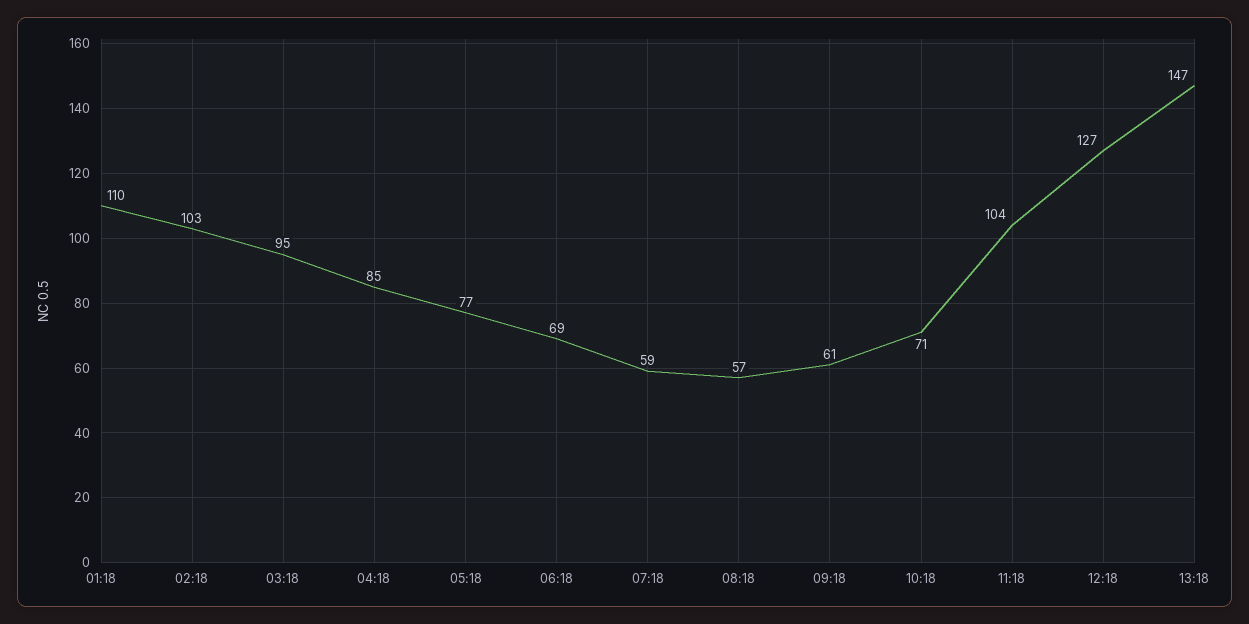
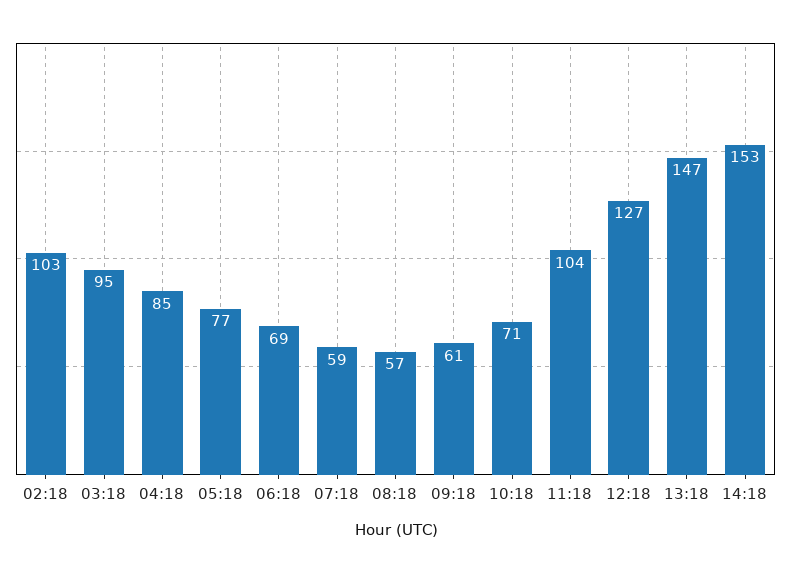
01:18: 110 -> none
14:18: none -> 153

